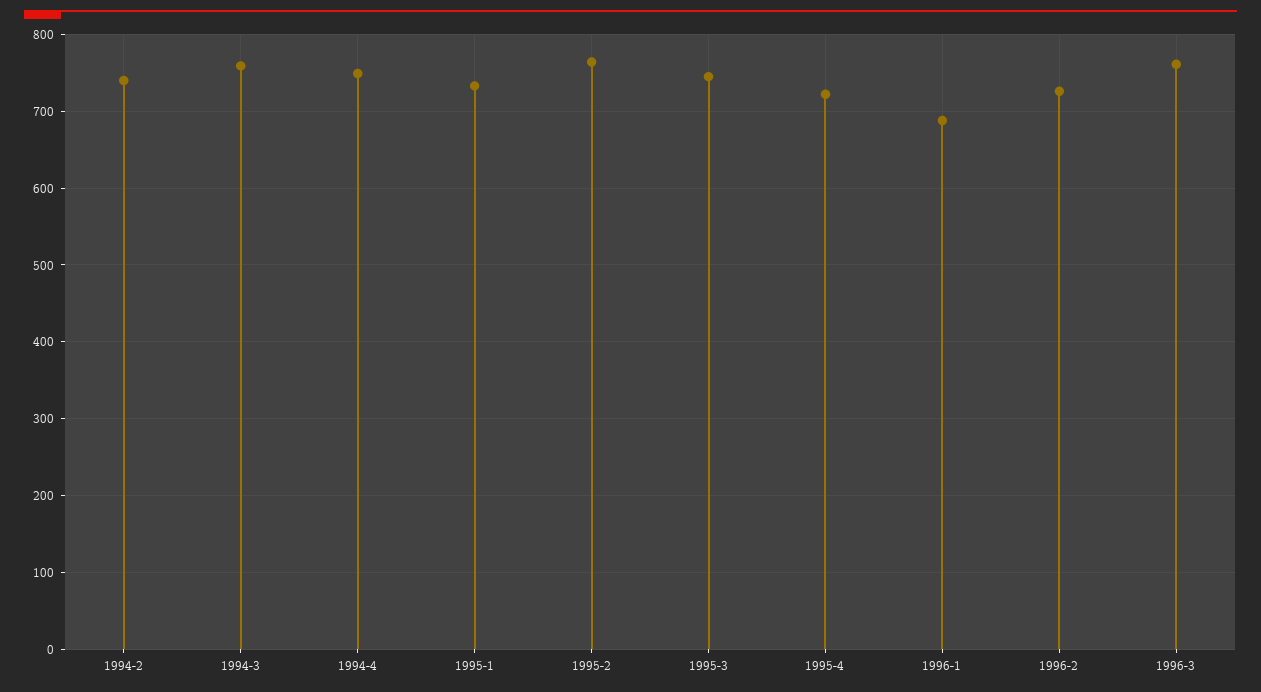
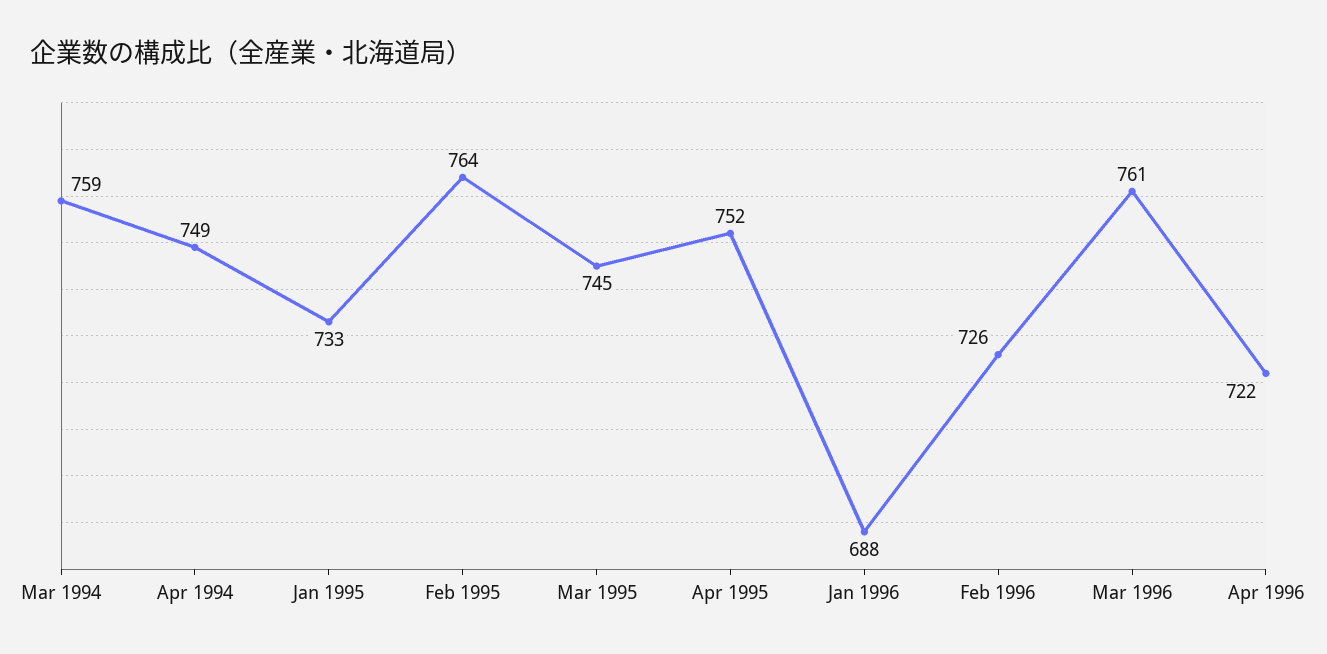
1994-2: 740 -> none
1995-4: 720 -> 752
Apr 1996: none -> 722

